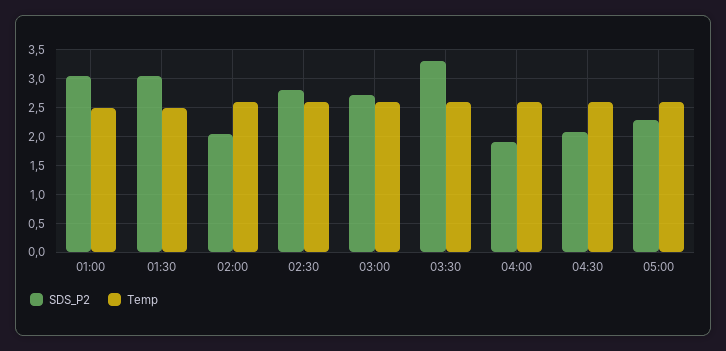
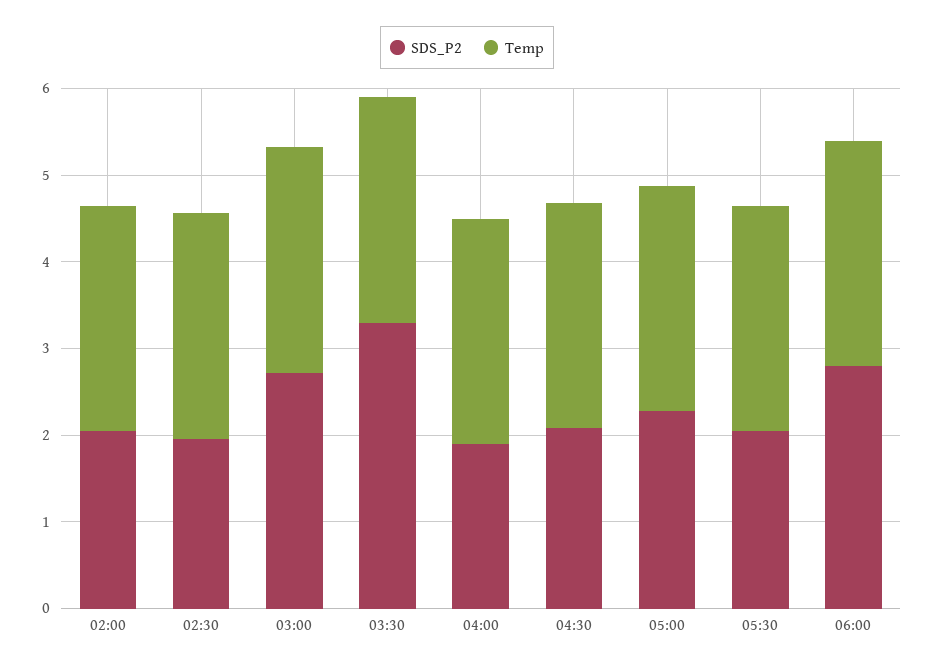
SDS_P2, 01:00: 3 -> none
Temp, 01:00: 2.5 -> none
SDS_P2, 01:30: 3 -> none
Temp, 01:30: 2.5 -> none
SDS_P2, 02:30: 2.75 -> 2
SDS_P2, 05:30: none -> 2
Temp, 05:30: none -> 2.6
SDS_P2, 06:00: none -> 2.8
Temp, 06:00: none -> 2.6

